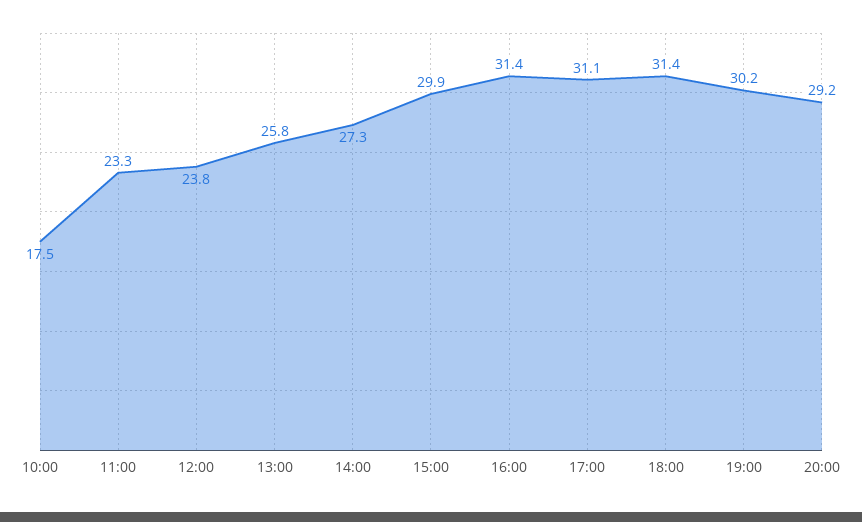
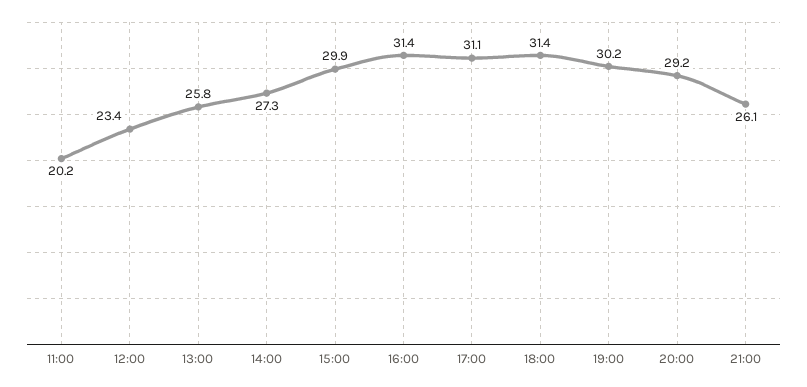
10:00: 17.5 -> none
11:00: 23.3 -> 20.2
12:00: 23.8 -> 23.4
21:00: none -> 26.1

